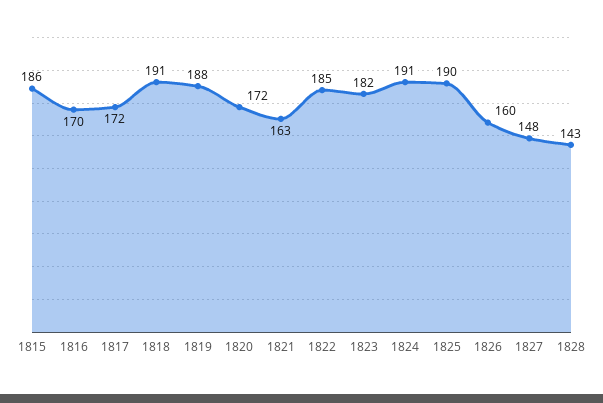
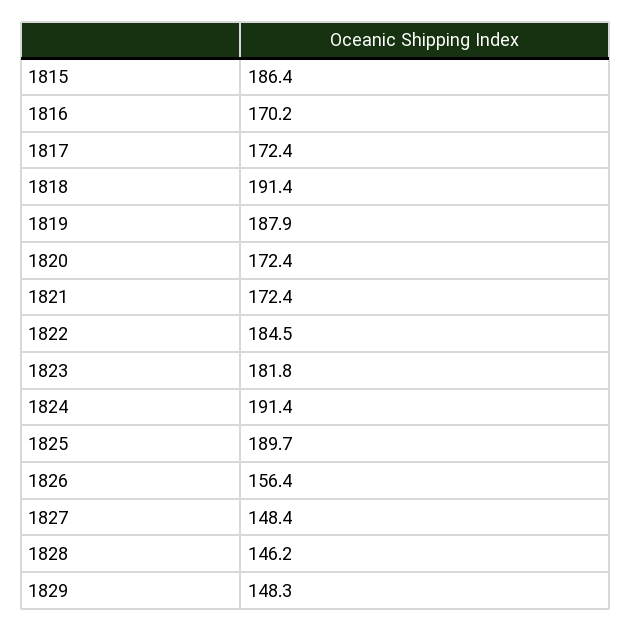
1821: 163 -> 172.4
1826: 160 -> 156.4
1828: 143 -> 146.2
1829: none -> 148.3

